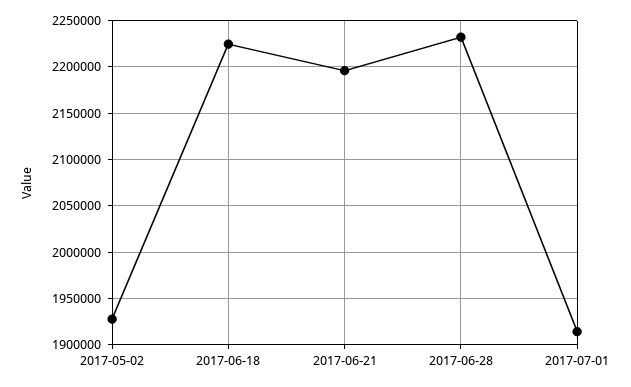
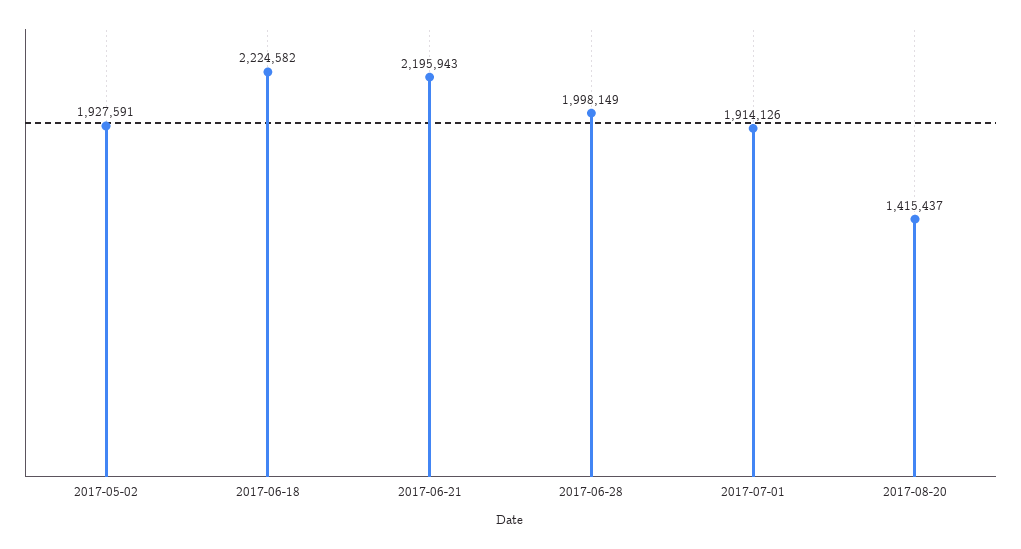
2017-06-28: 2230000 -> 1998149
2017-08-20: none -> 1415437

